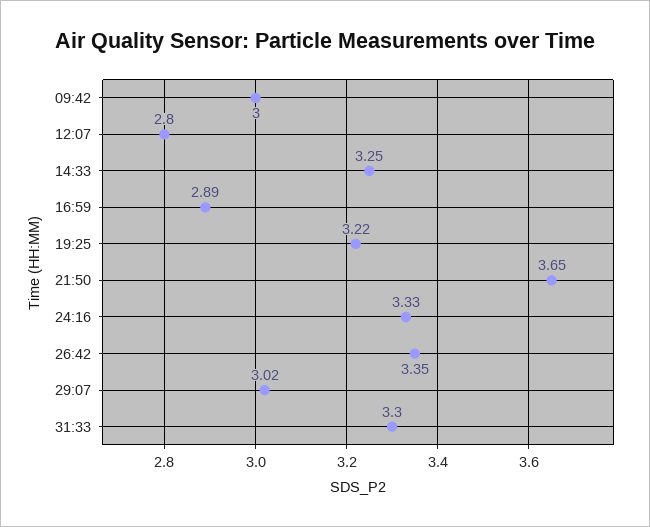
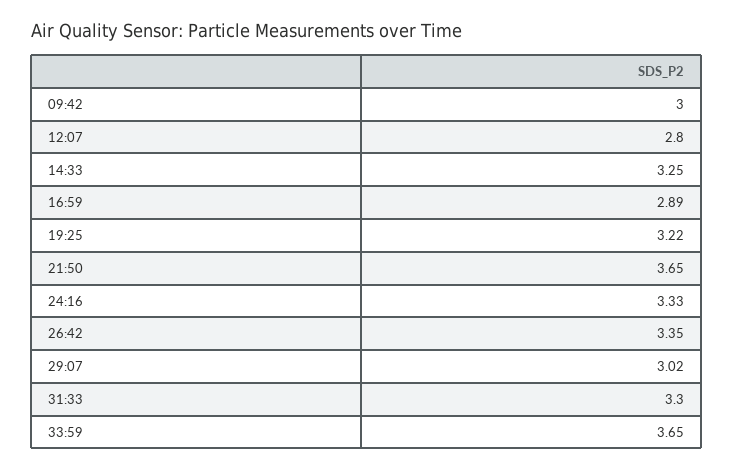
33:59: none -> 3.65

